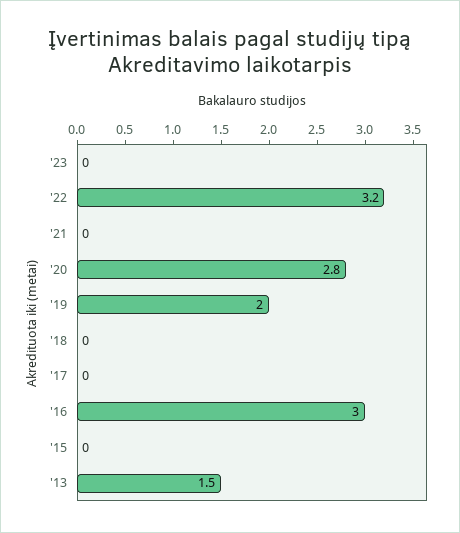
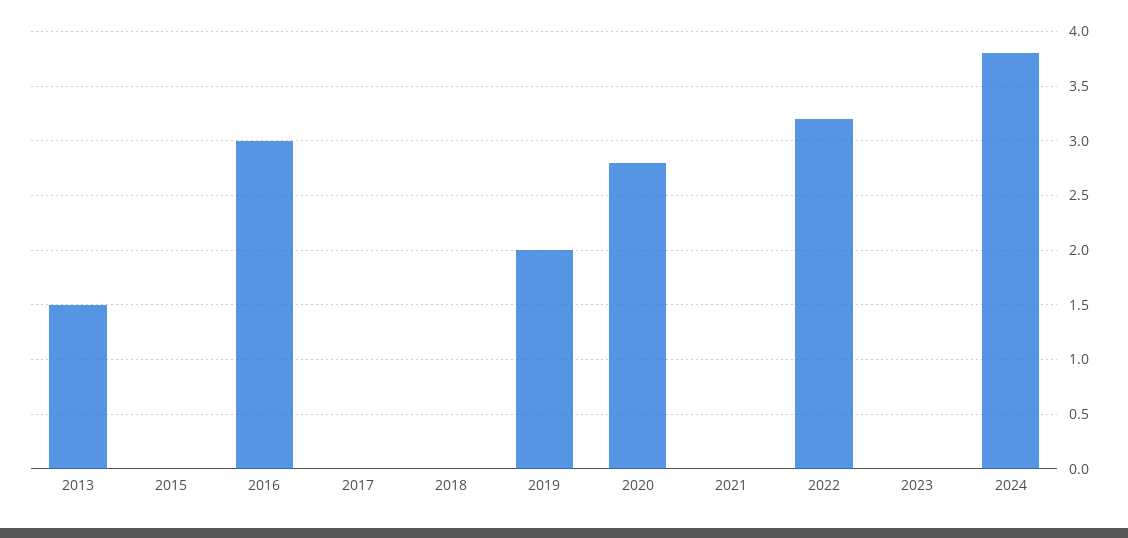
2024: none -> 3.8

